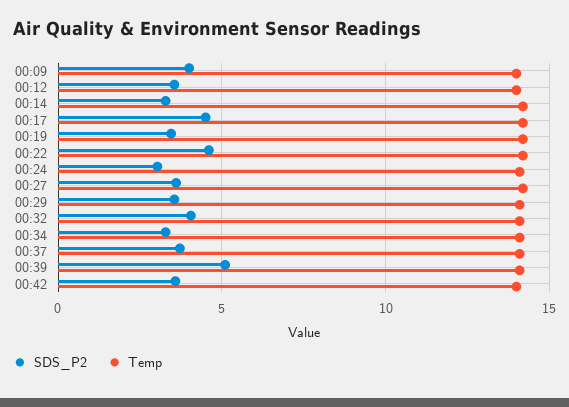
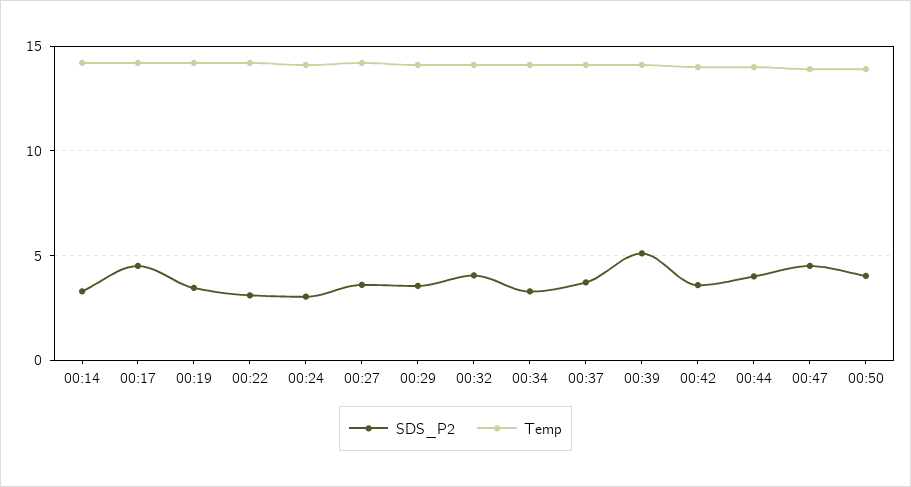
SDS_P2, 00:09: 4 -> none
Temp, 00:09: 14 -> none
SDS_P2, 00:12: 3.5 -> none
Temp, 00:12: 14 -> none
SDS_P2, 00:22: 4.5 -> 3
SDS_P2, 00:44: none -> 4
Temp, 00:44: none -> 14
SDS_P2, 00:47: none -> 4.5
Temp, 00:47: none -> 14
SDS_P2, 00:50: none -> 4
Temp, 00:50: none -> 14

